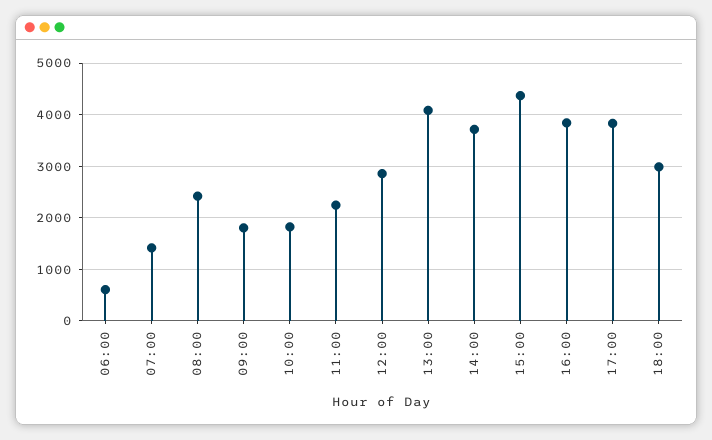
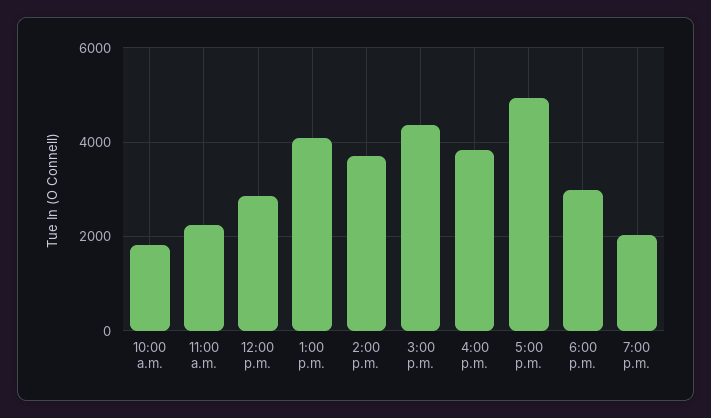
06:00: 600 -> none
07:00: 1400 -> none
08:00: 2400 -> none
09:00: 1800 -> none
17:00: 3800 -> 5000
7:00 p.m.: none -> 2000

